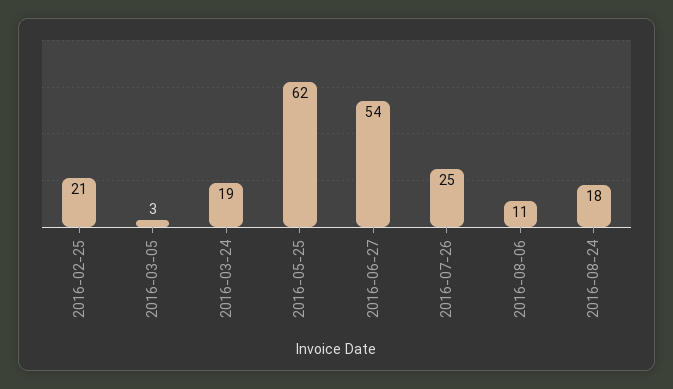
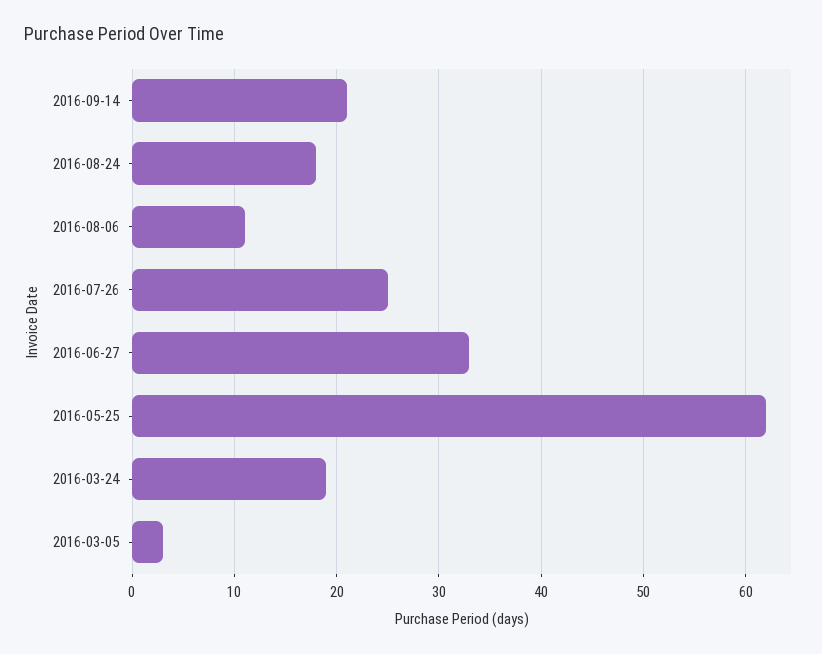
2016-02-25: 21 -> none
2016-06-27: 54 -> 33
2016-09-14: none -> 21

